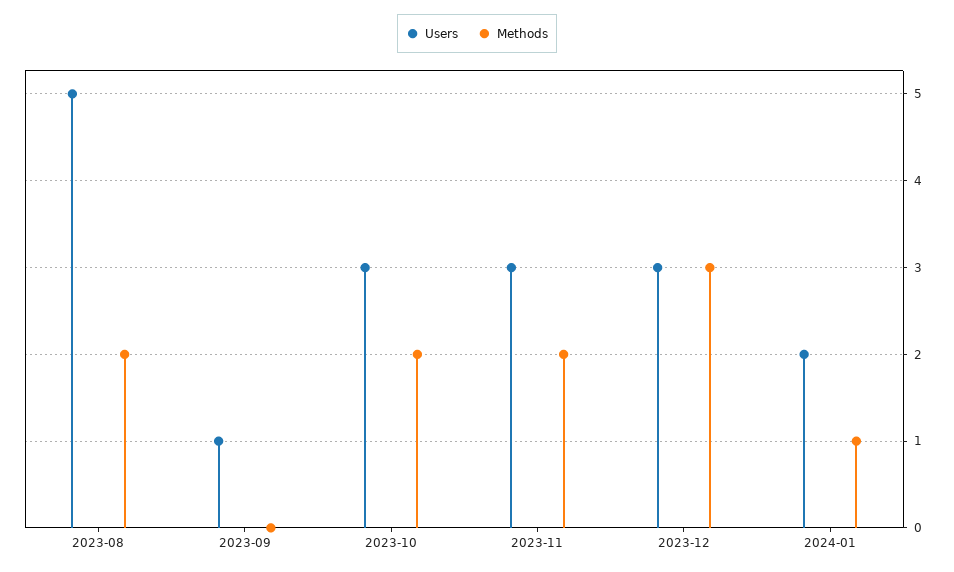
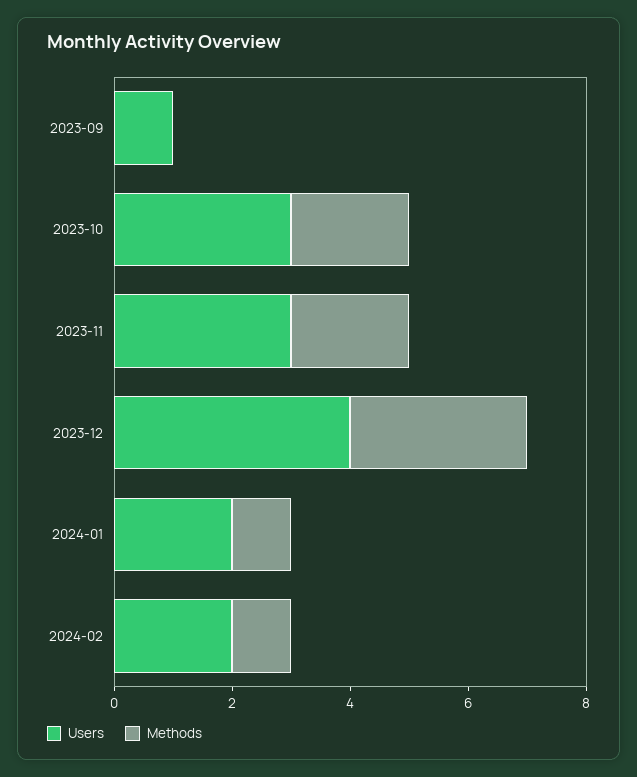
Users, 2023-08: 5 -> none
Methods, 2023-08: 2 -> none
Users, 2023-12: 3 -> 4
Users, 2024-02: none -> 2
Methods, 2024-02: none -> 1

